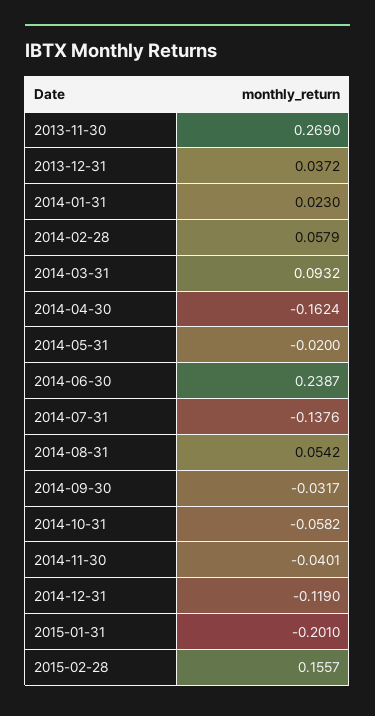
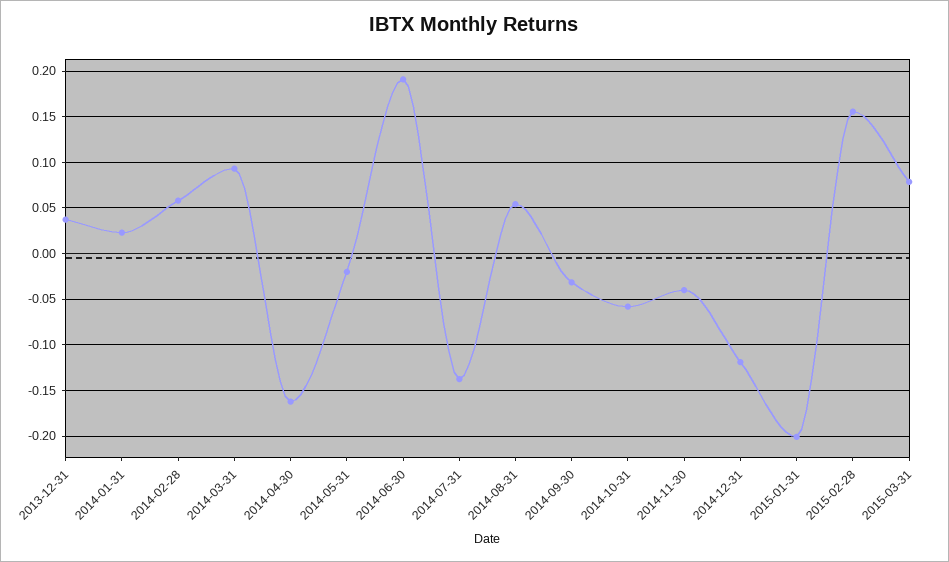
2013-11-30: 0.269 -> none
2014-06-30: 0.2387 -> 0.19
2015-03-31: none -> 0.08

